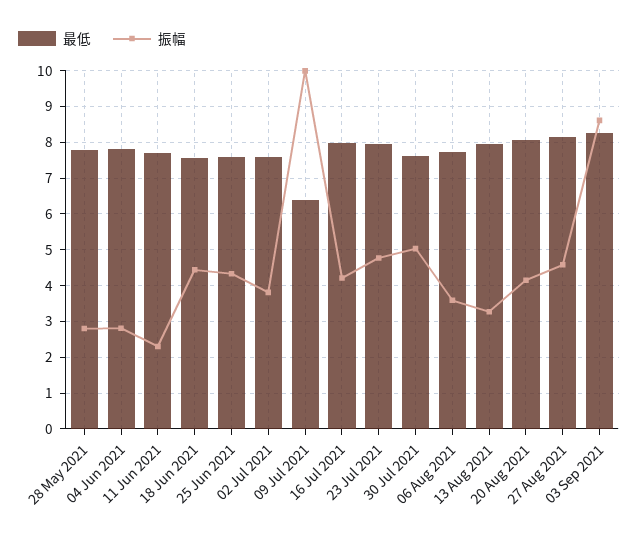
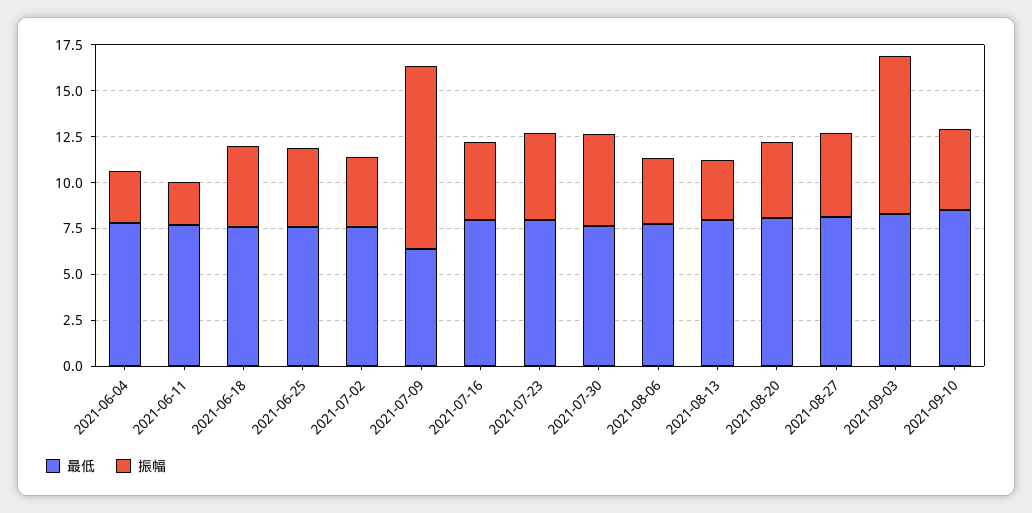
最低, 28 May 2021: 7.8 -> none
振幅, 28 May 2021: 2.8 -> none
最低, 2021-09-10: none -> 8.5
振幅, 2021-09-10: none -> 4.5

